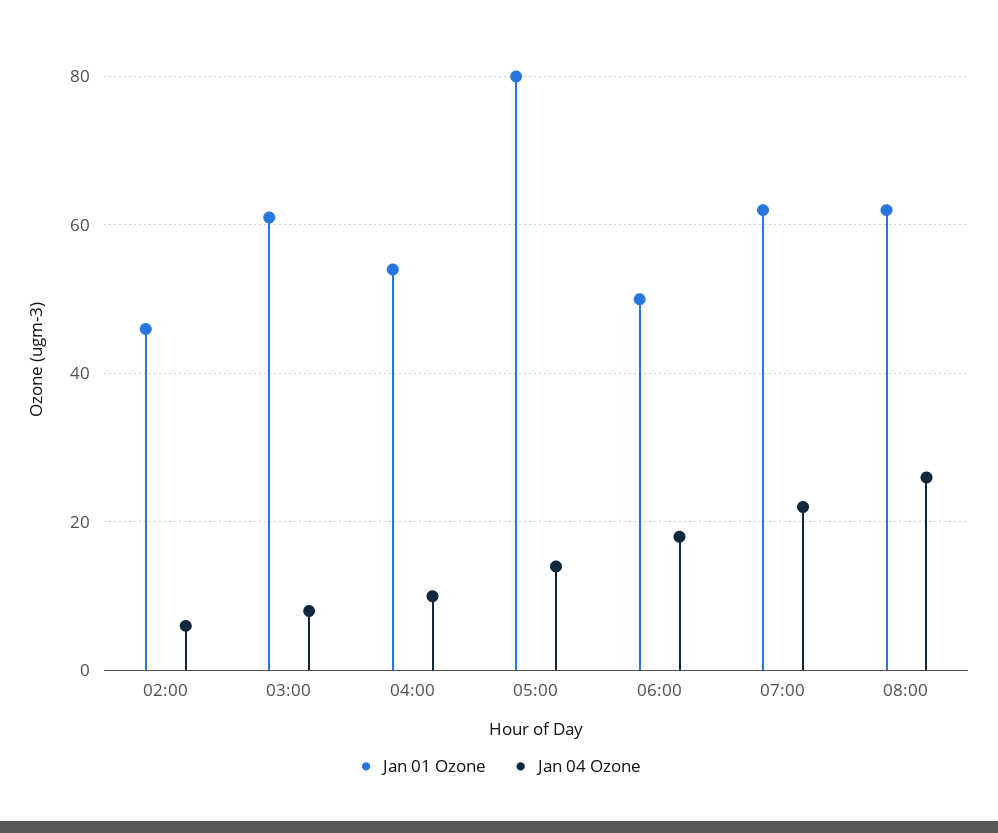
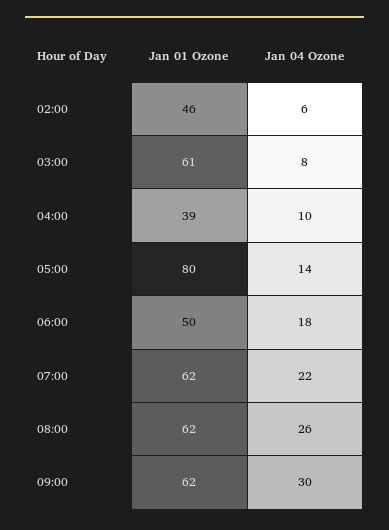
Jan 01 Ozone, 04:00: 55 -> 39
Jan 01 Ozone, 09:00: none -> 62
Jan 04 Ozone, 09:00: none -> 30

